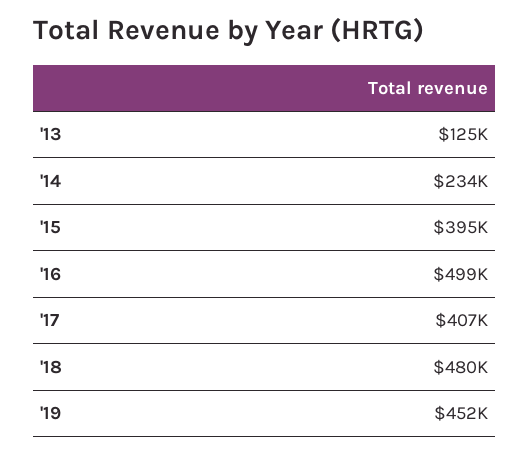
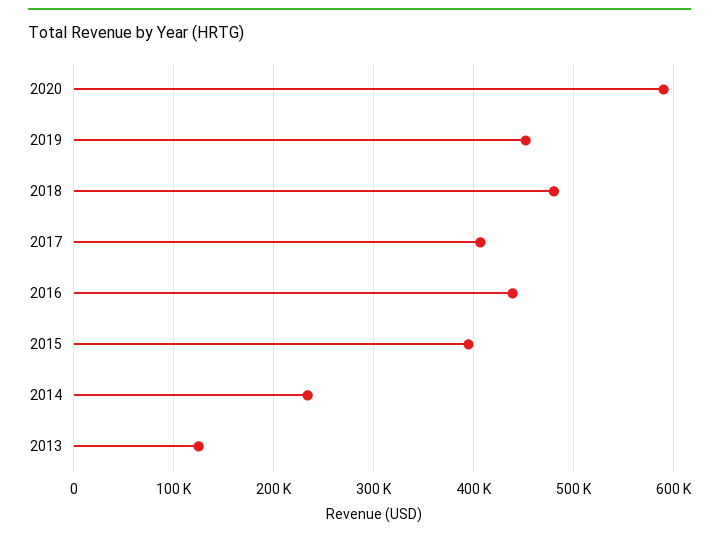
'16: 499000 -> 440000
2020: none -> 590000

